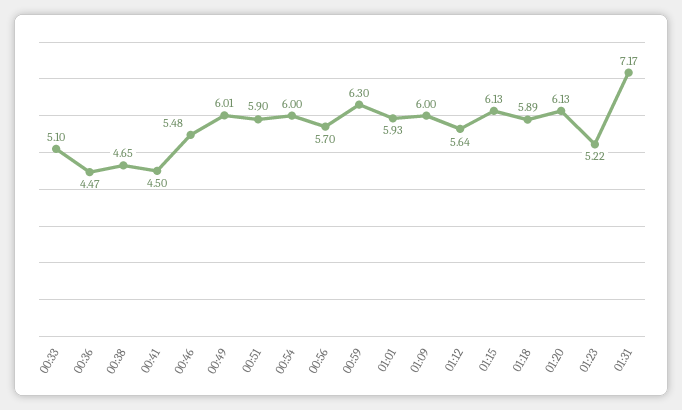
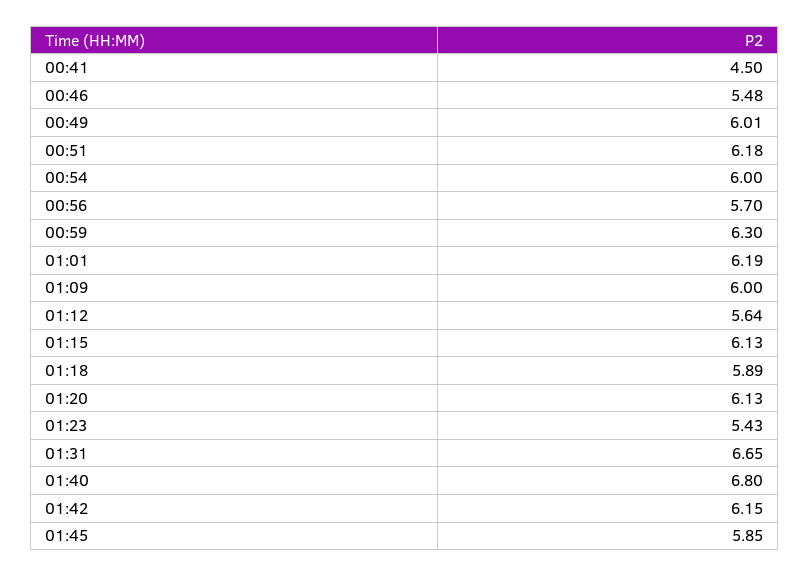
00:33: 5.1 -> none
00:36: 4.47 -> none
00:38: 4.65 -> none
00:51: 5.9 -> 6.18
01:01: 5.93 -> 6.19
01:23: 5.22 -> 5.43
01:31: 7.17 -> 6.65
01:40: none -> 6.8
01:42: none -> 6.15
01:45: none -> 5.85

